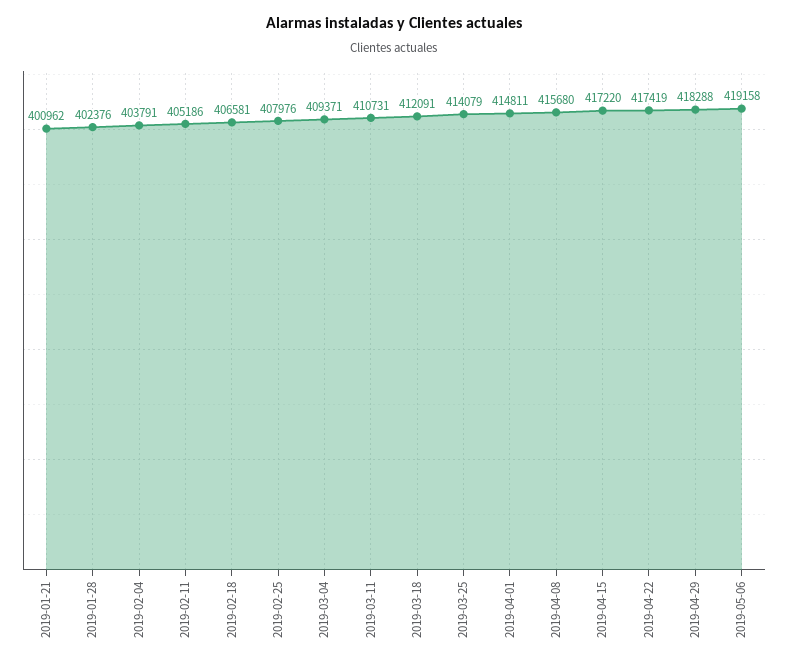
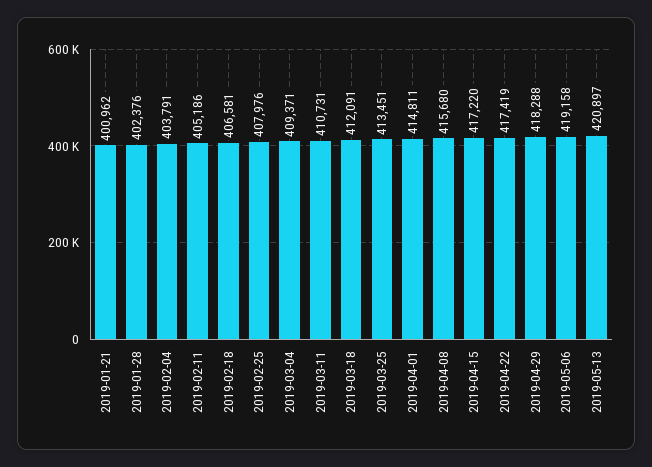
2019-03-25: 414079 -> 413451
2019-05-13: none -> 420897

